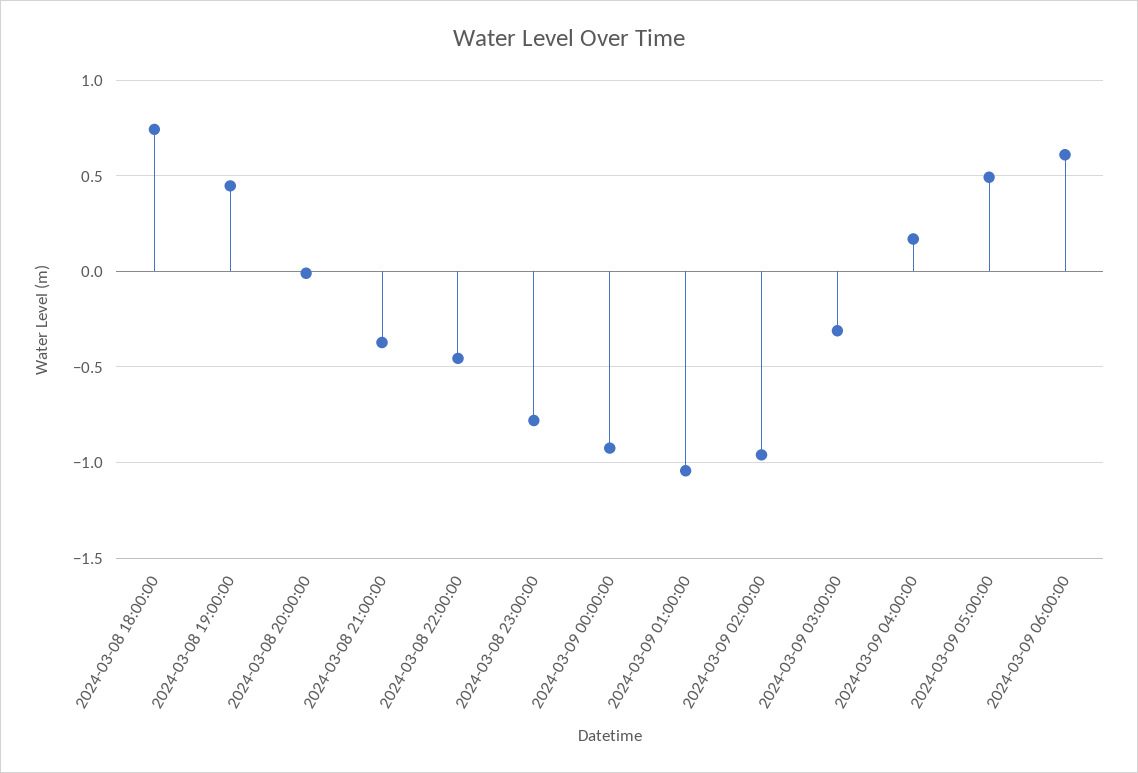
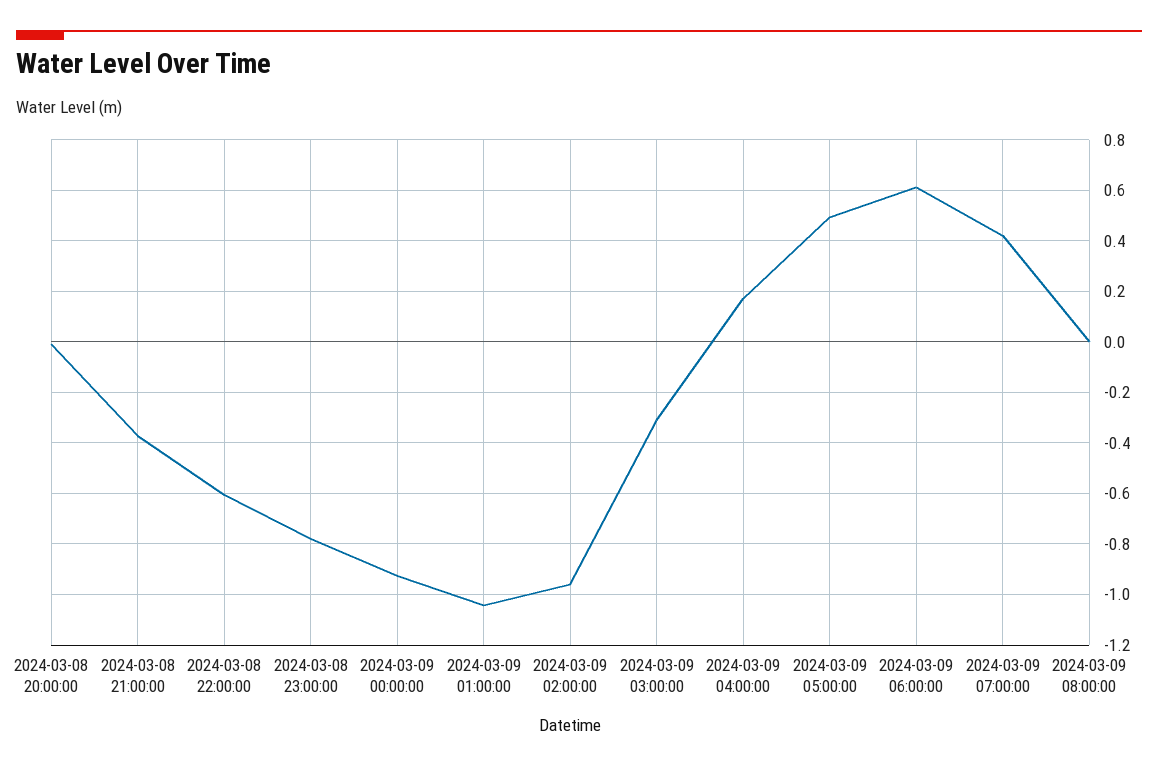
2024-03-08 18:00:00: 0.75 -> none
2024-03-08 19:00:00: 0.45 -> none
2024-03-08 22:00:00: -0.45 -> -0.6
2024-03-09 07:00:00: none -> 0.425
2024-03-09 08:00:00: none -> 0

